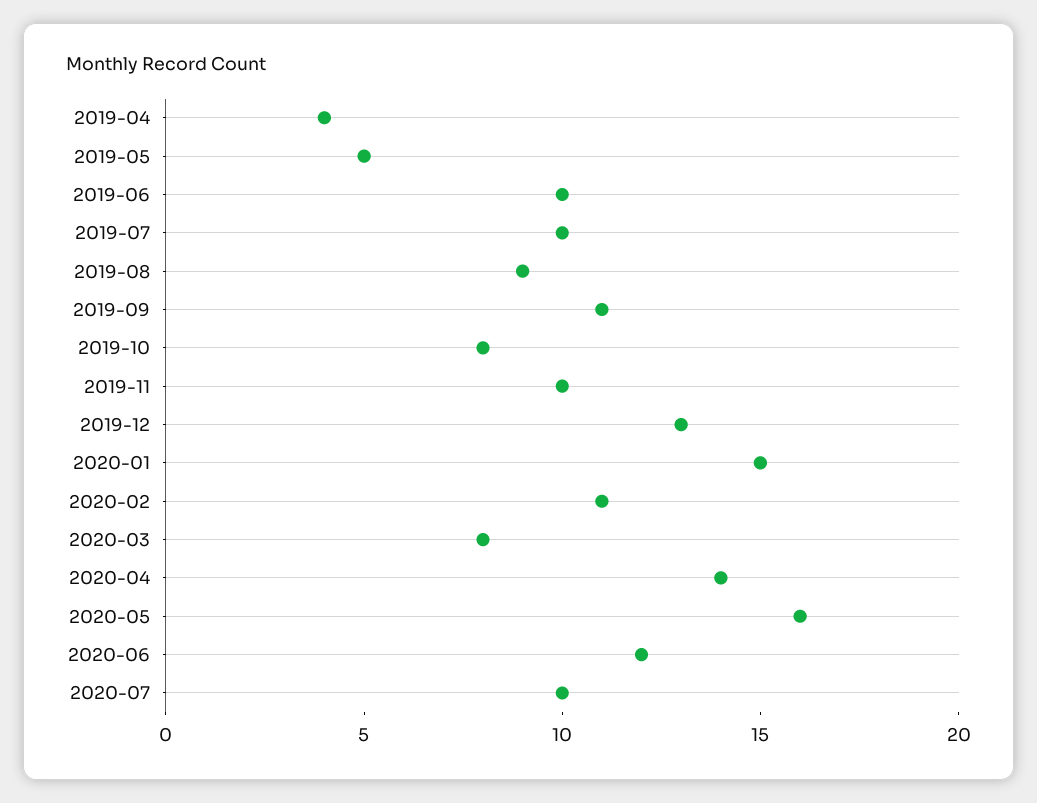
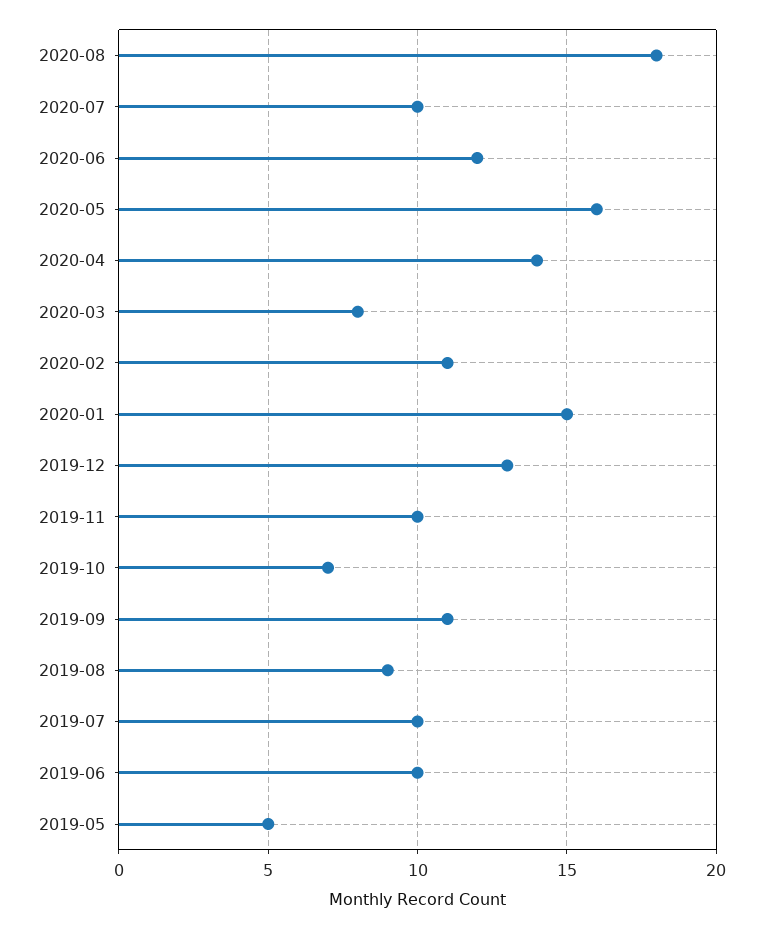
2019-04: 4 -> none
2019-10: 8 -> 7
2020-08: none -> 18

